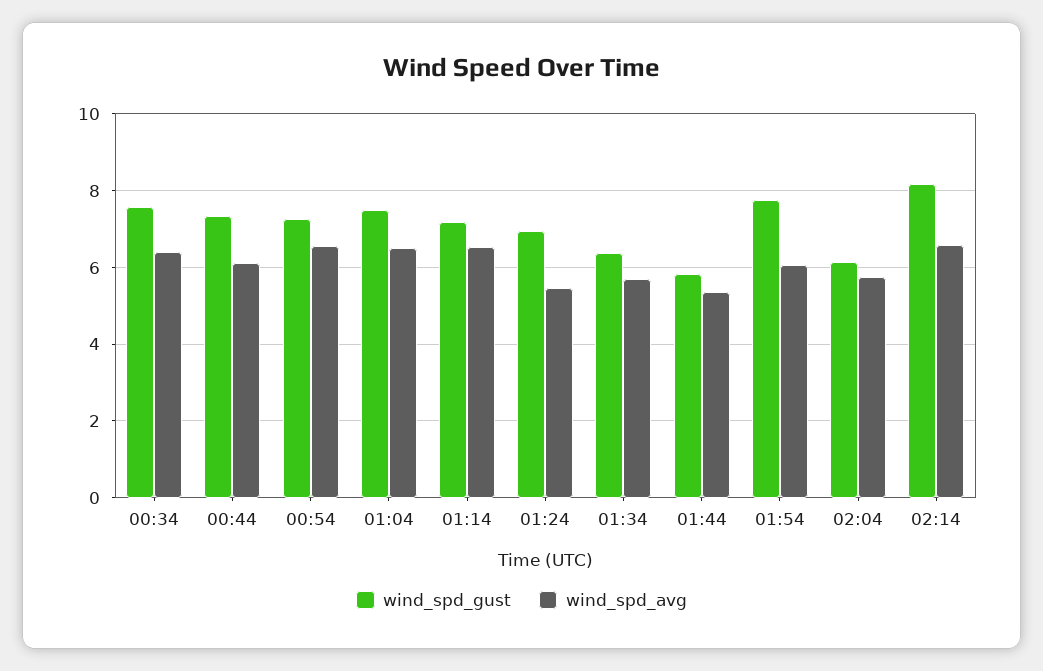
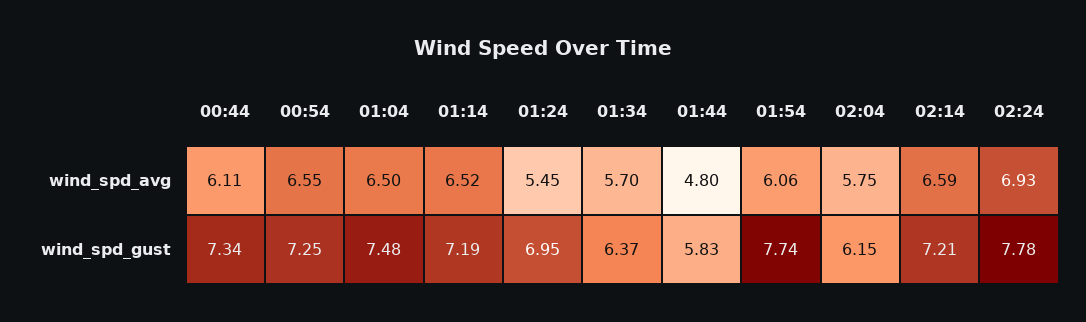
wind_spd_gust, 00:34: 7.6 -> none
wind_spd_avg, 00:34: 6.4 -> none
wind_spd_avg, 01:44: 5.4 -> 4.8
wind_spd_gust, 02:14: 8.2 -> 7.21
wind_spd_avg, 02:24: none -> 6.93
wind_spd_gust, 02:24: none -> 7.78

